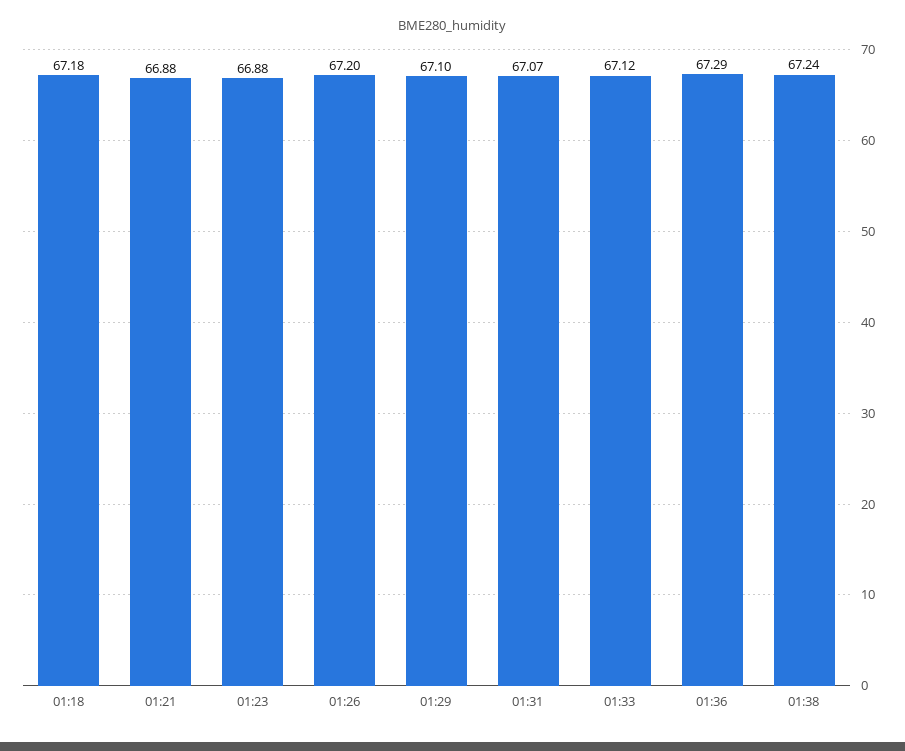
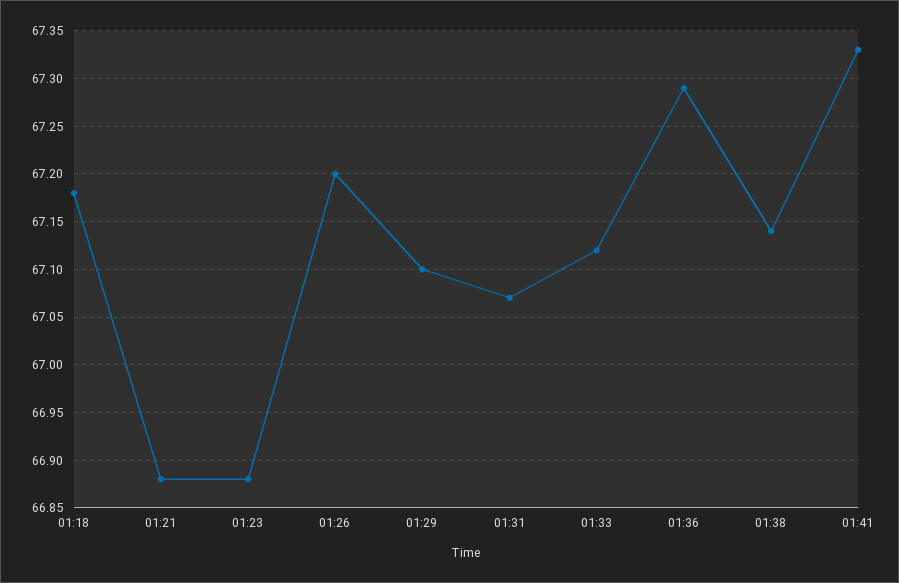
01:38: 67.24 -> 67.14
01:41: none -> 67.33

